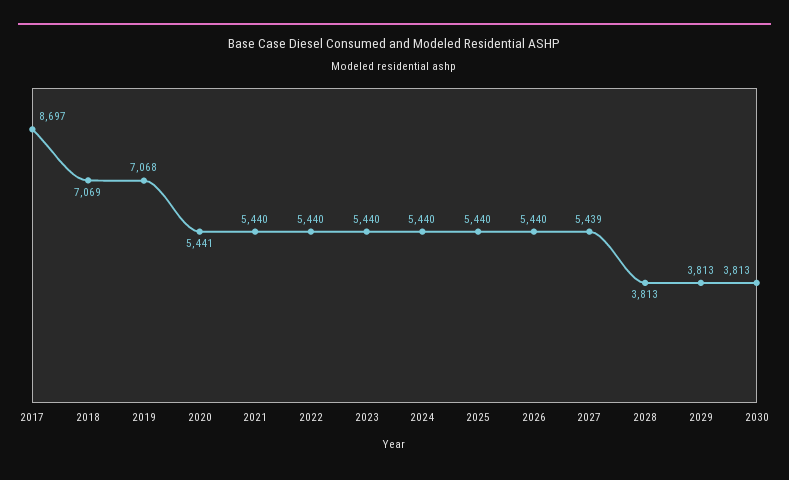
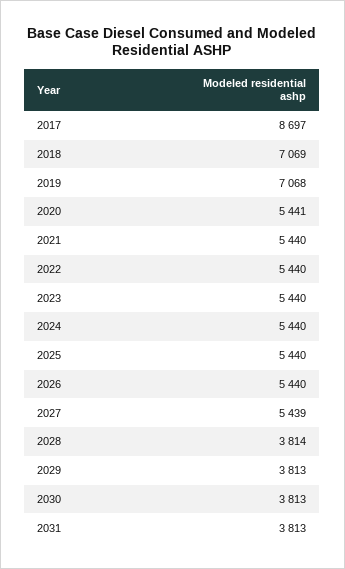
2028: 3813 -> 3814
2031: none -> 3813

